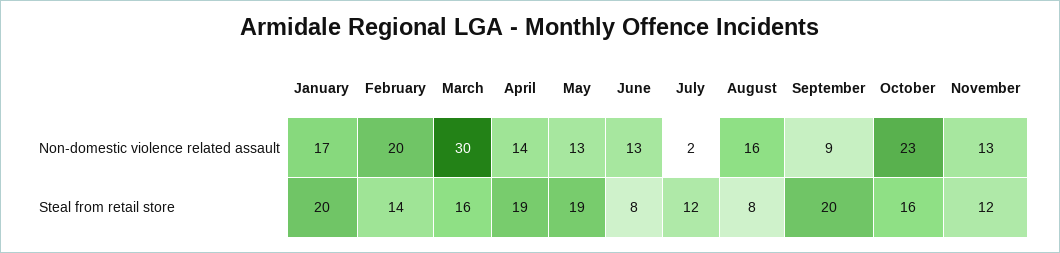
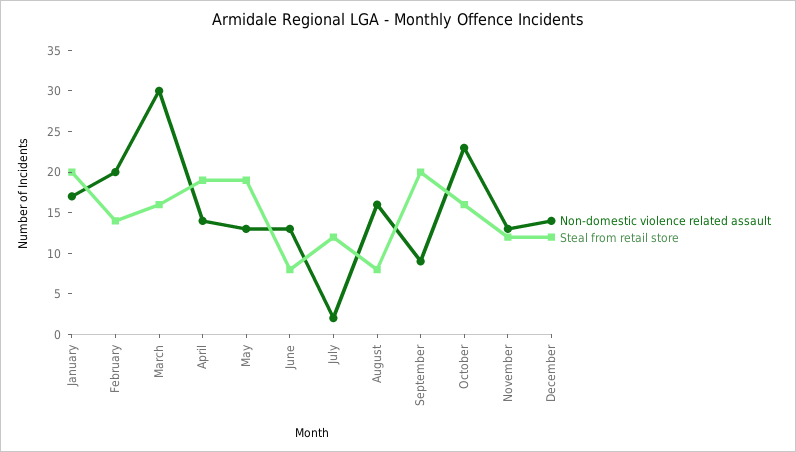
Non-domestic violence related assault, December: none -> 14
Steal from retail store, December: none -> 12

